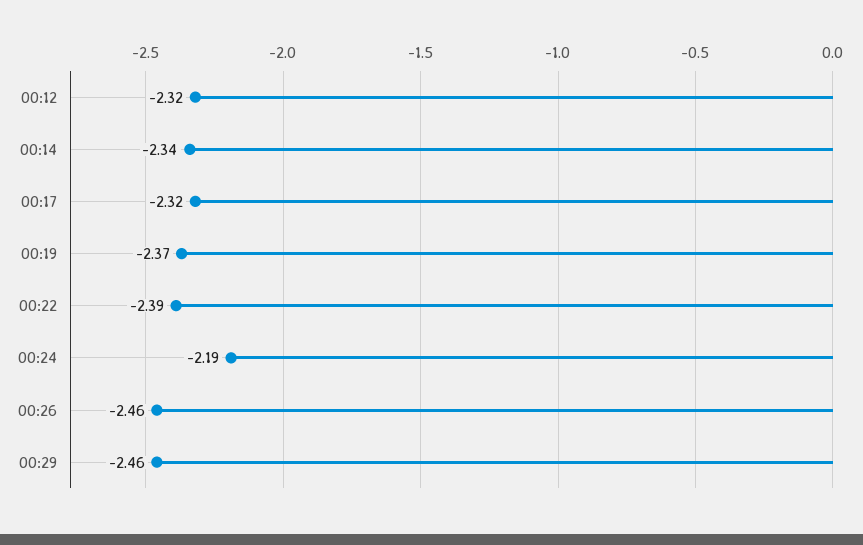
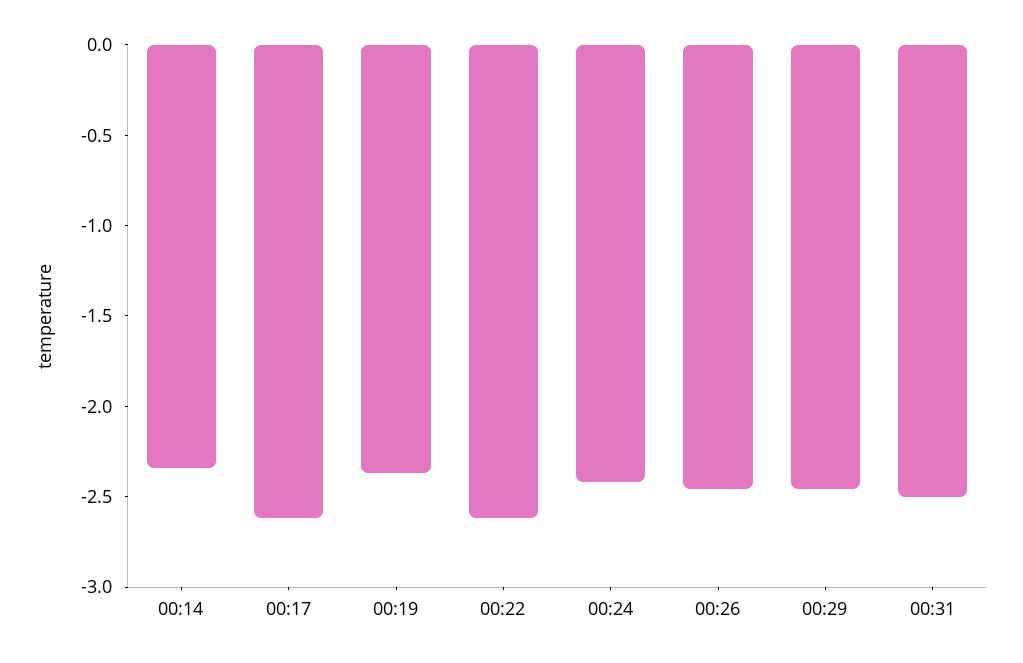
00:12: -2.32 -> none
00:17: -2.32 -> -2.6
00:22: -2.39 -> -2.6
00:24: -2.19 -> -2.4
00:31: none -> -2.5

